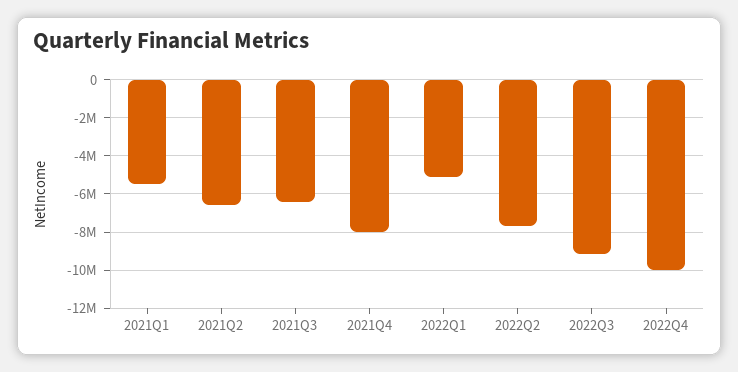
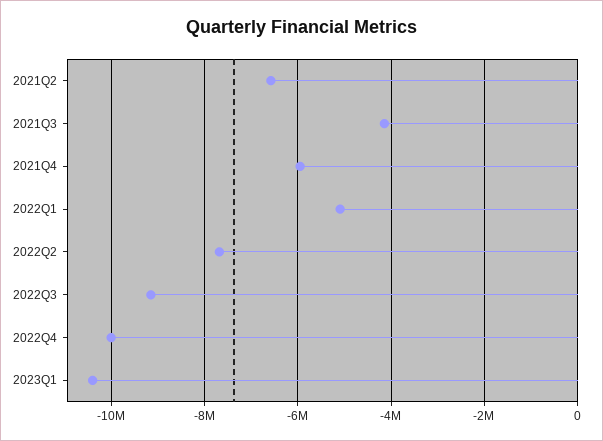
2021Q1: -5500000 -> none
2021Q3: -6500000 -> -4200000
2021Q4: -8000000 -> -6000000
2023Q1: none -> -10400000

